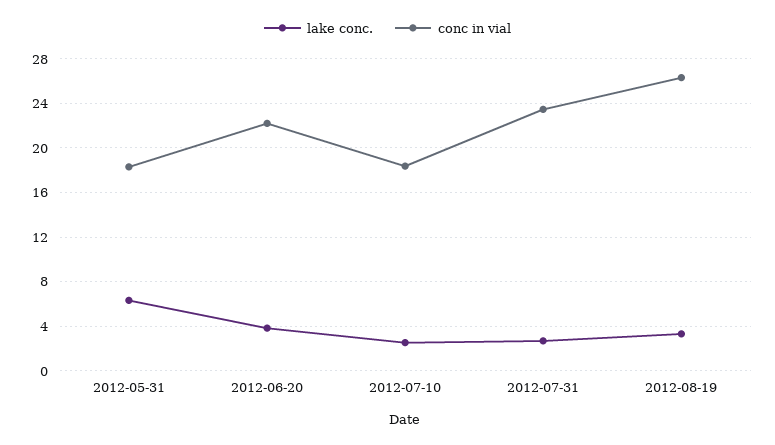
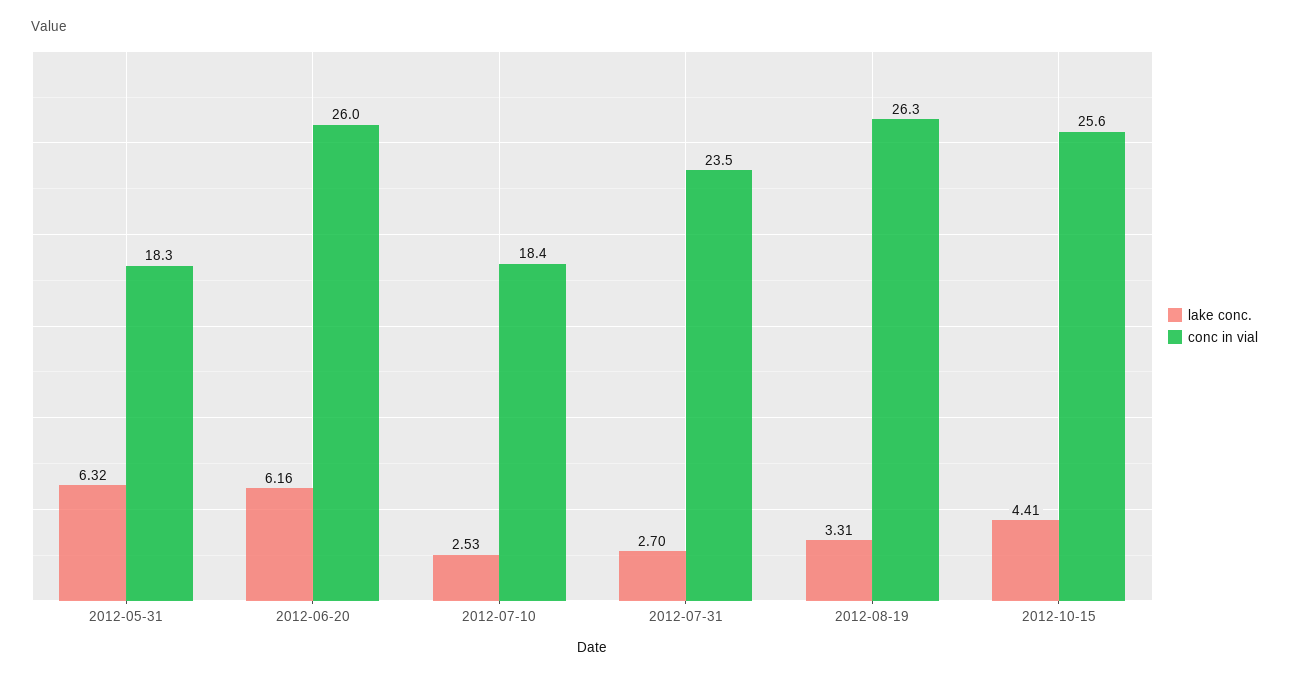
lake conc., 2012-06-20: 4 -> 6.16
conc in vial, 2012-06-20: 22 -> 26
lake conc., 2012-10-15: none -> 4.41
conc in vial, 2012-10-15: none -> 25.6

